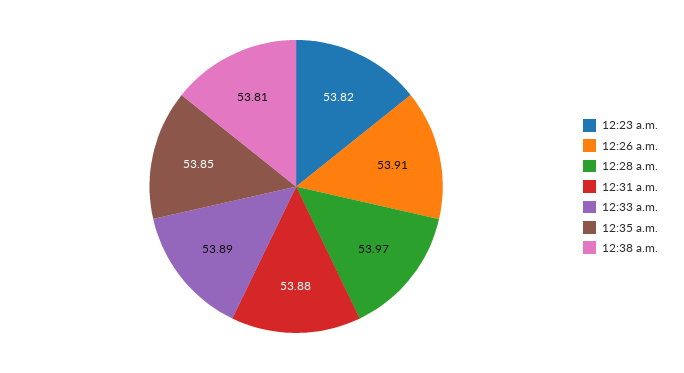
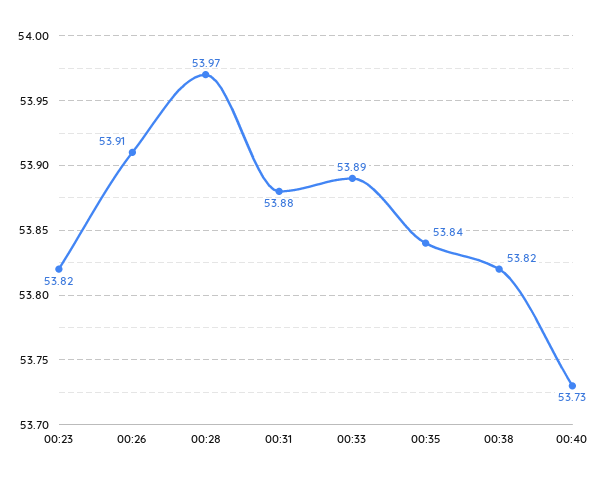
12:35 a.m.: 53.85 -> 53.84
12:38 a.m.: 53.81 -> 53.82
00:40: none -> 53.73

